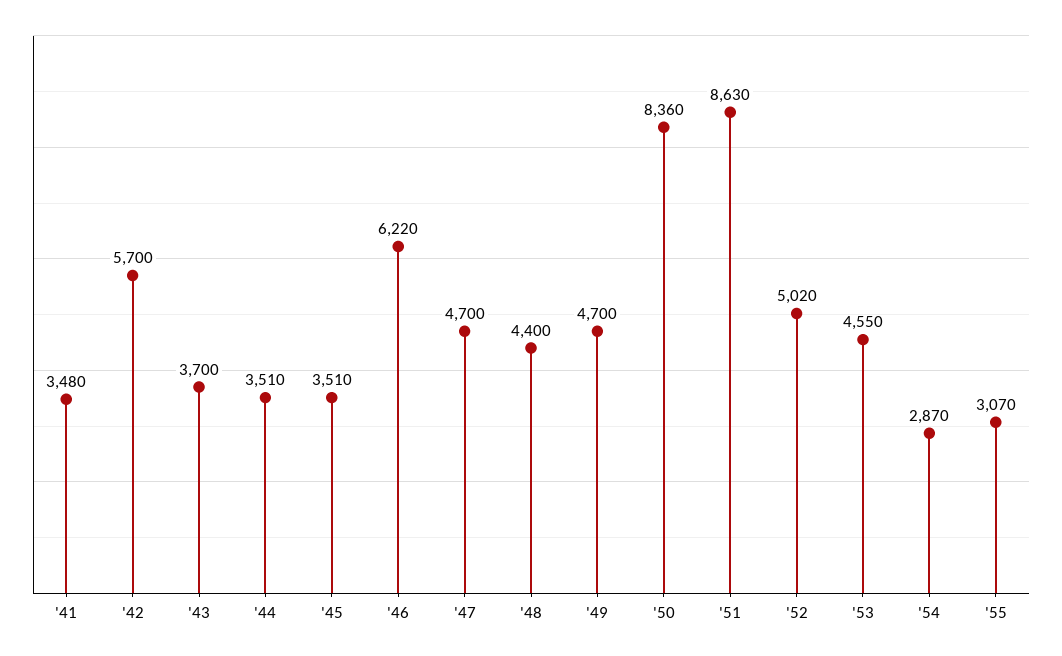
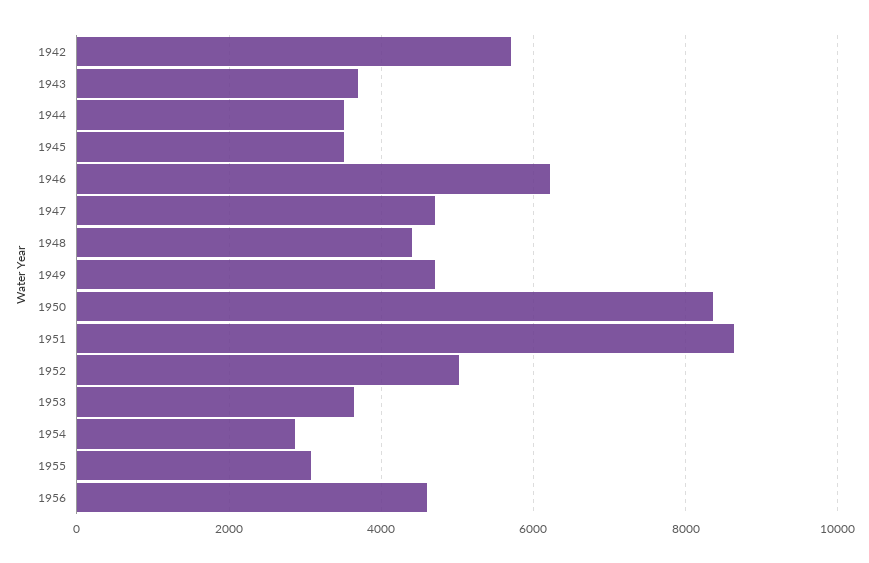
'41: 3480 -> none
'53: 4550 -> 3600
1956: none -> 4600

